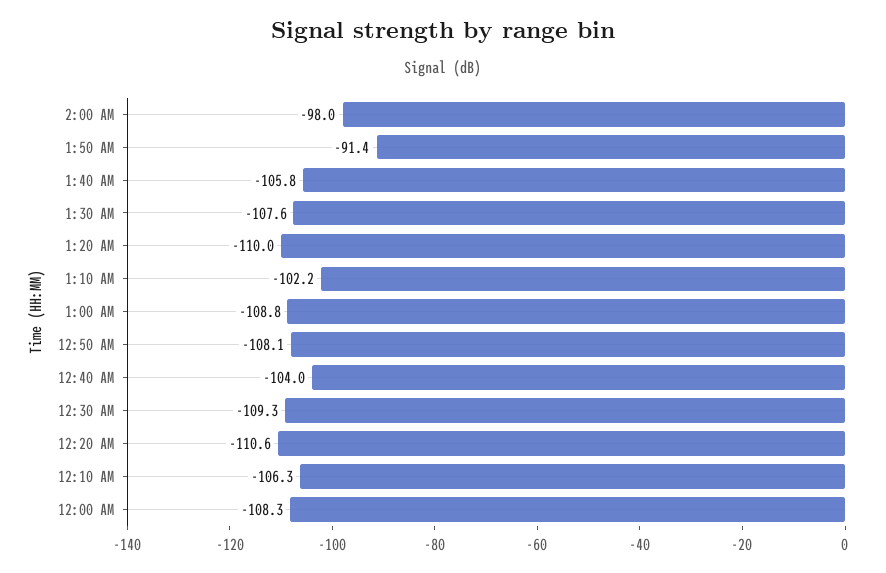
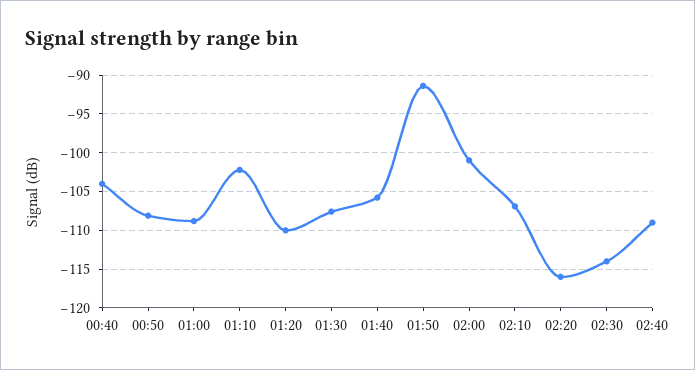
2:00 AM: -98 -> -101
12:30 AM: -109.3 -> none
12:20 AM: -110.6 -> none
12:10 AM: -106.3 -> none
12:00 AM: -108.3 -> none
02:10: none -> -107
02:20: none -> -116
02:30: none -> -114
02:40: none -> -109

